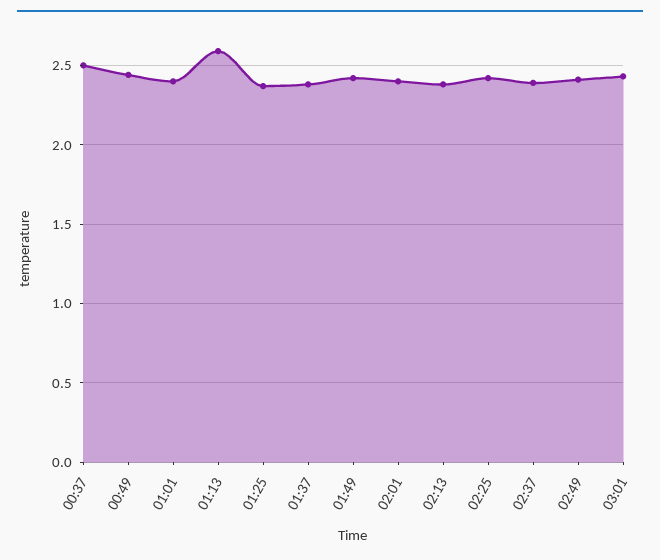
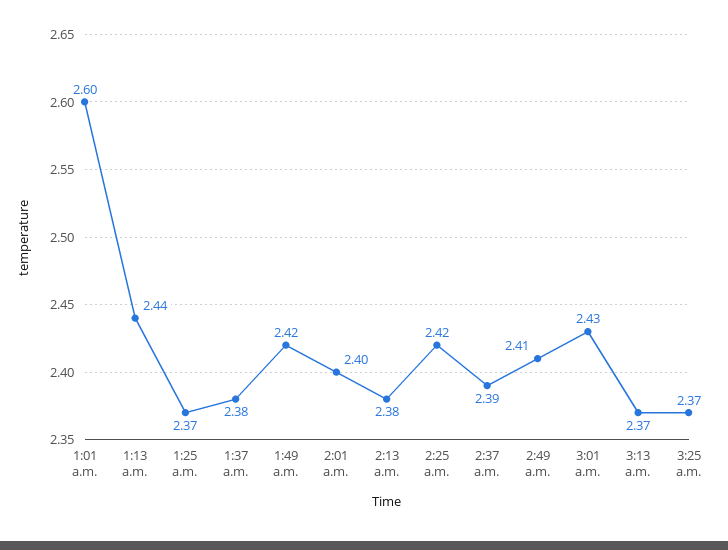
00:37: 2.5 -> none
00:49: 2.45 -> none
01:01: 2.4 -> 2.6
01:13: 2.6 -> 2.44
3:13 a.m.: none -> 2.37
3:25 a.m.: none -> 2.37

